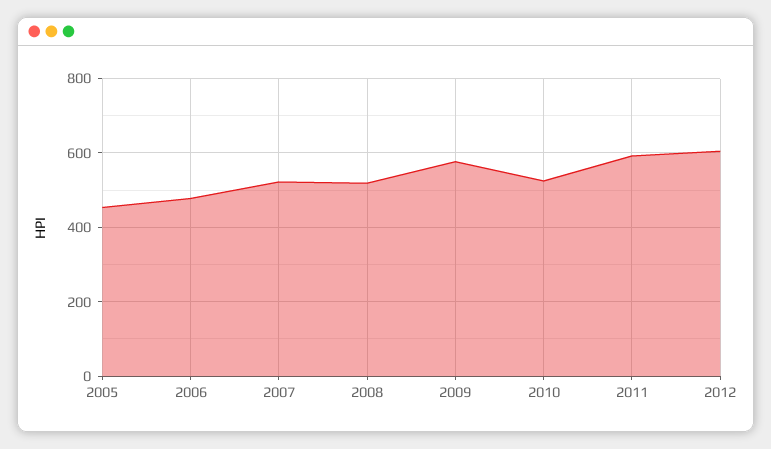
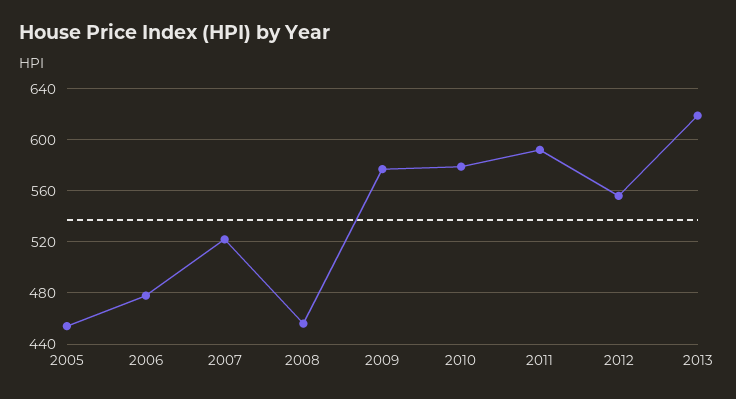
2008: 520 -> 455
2010: 520 -> 580
2012: 600 -> 555
2013: none -> 620

